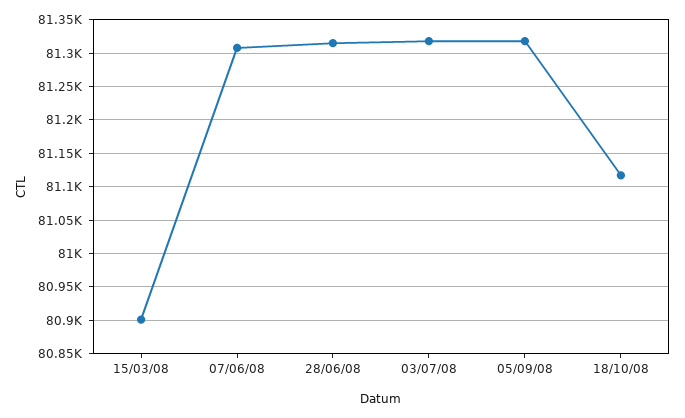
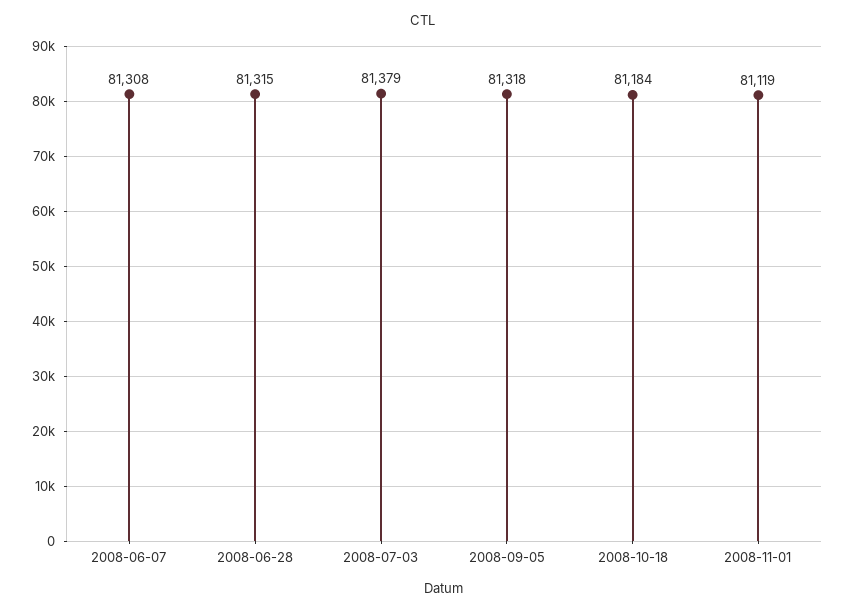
15/03/08: 80900 -> none
03/07/08: 81320 -> 81379
18/10/08: 81120 -> 81184
2008-11-01: none -> 81119

